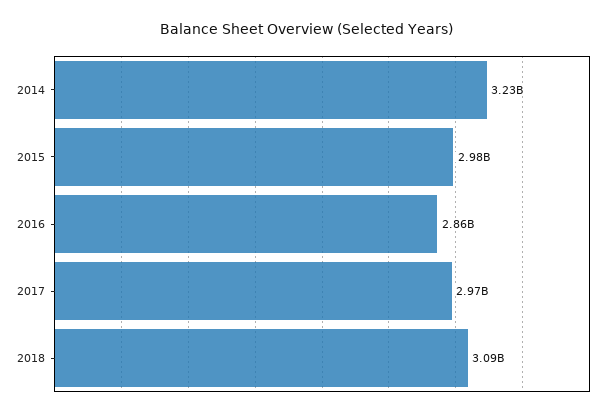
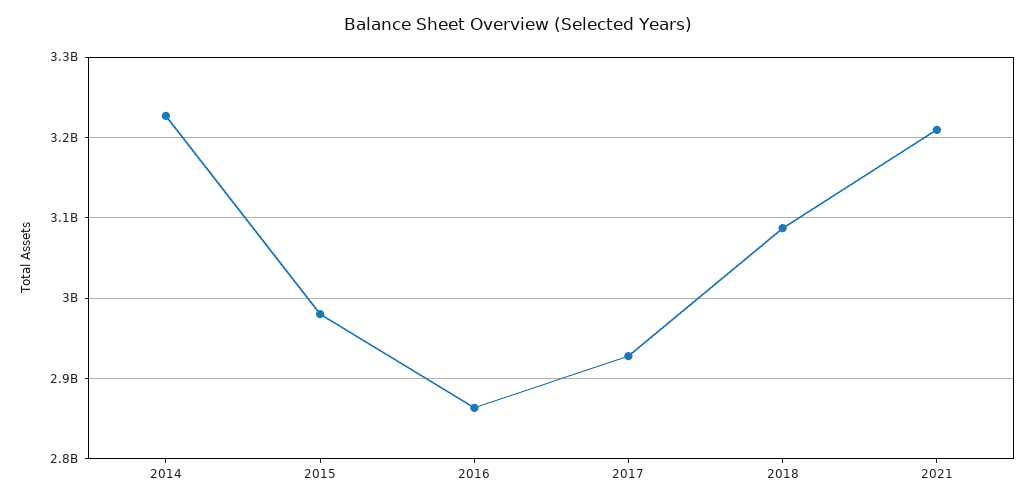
2017: 2970000000 -> 2930000000
2021: none -> 3210000000

